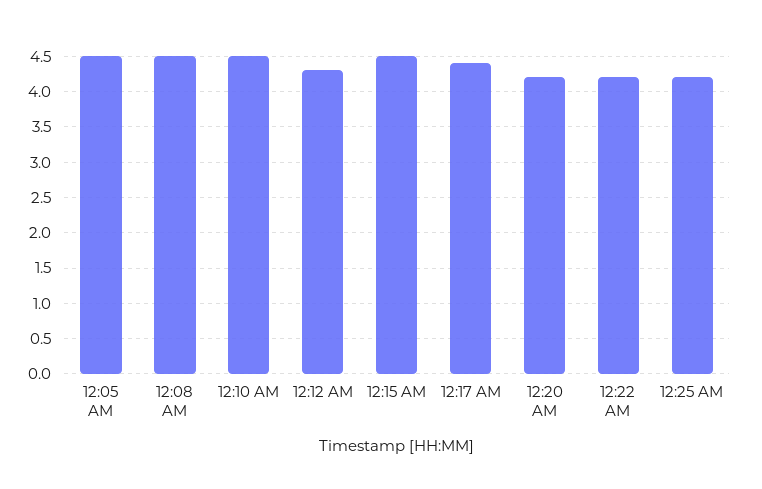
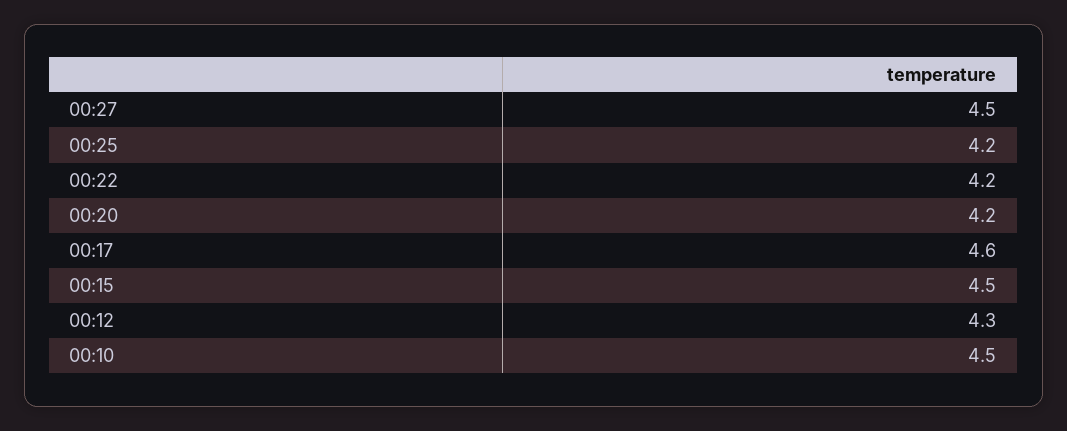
12:05 AM: 4.5 -> none
12:08 AM: 4.5 -> none
12:17 AM: 4.4 -> 4.6
00:27: none -> 4.5

